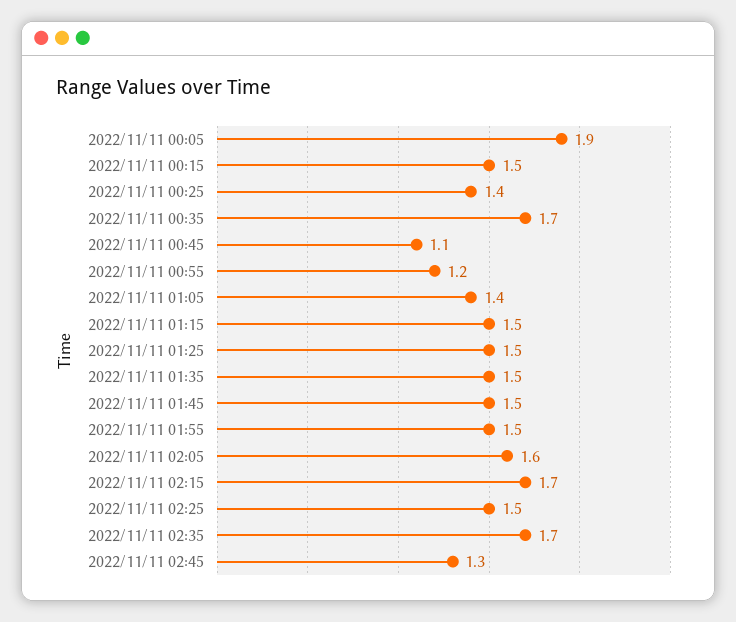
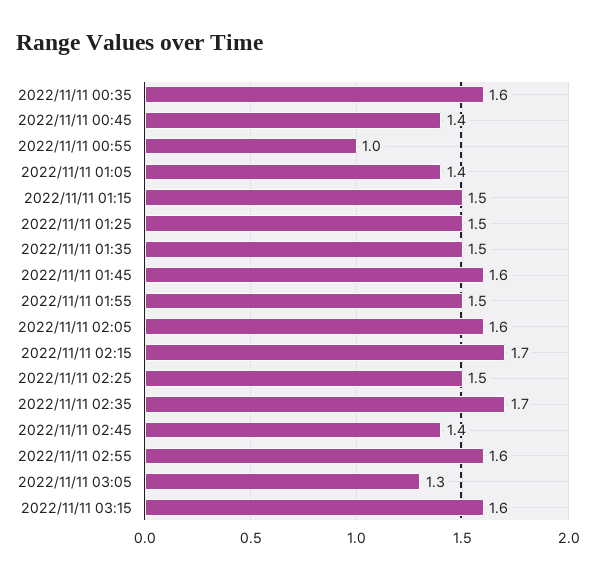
2022/11/11 00:05: 1.9 -> none
2022/11/11 00:15: 1.5 -> none
2022/11/11 00:25: 1.4 -> none
2022/11/11 00:35: 1.7 -> 1.6
2022/11/11 00:45: 1.1 -> 1.4
2022/11/11 00:55: 1.2 -> 1
2022/11/11 01:45: 1.5 -> 1.6
2022/11/11 02:45: 1.3 -> 1.4
2022/11/11 02:55: none -> 1.6
2022/11/11 03:05: none -> 1.3
2022/11/11 03:15: none -> 1.6

